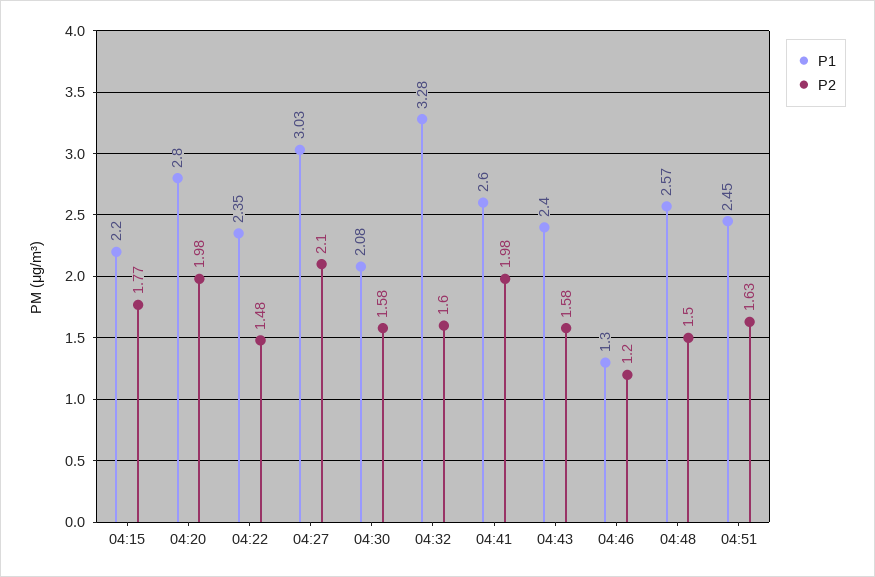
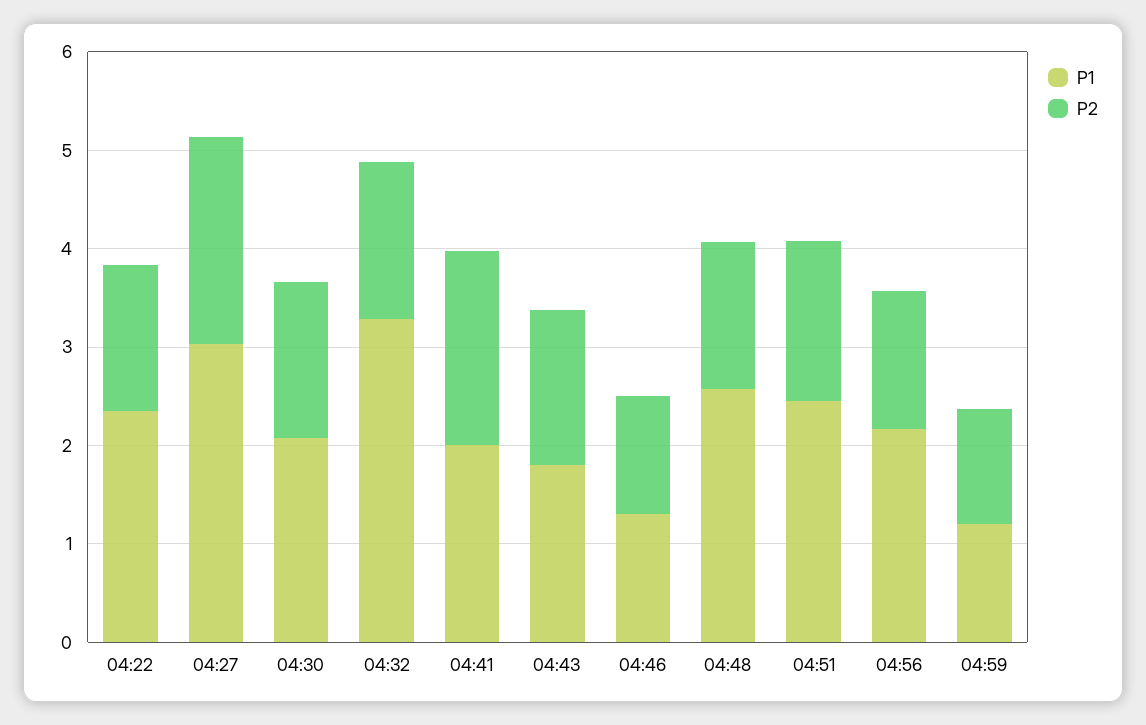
P1, 04:15: 2.2 -> none
P2, 04:15: 1.77 -> none
P1, 04:20: 2.8 -> none
P2, 04:20: 1.98 -> none
P1, 04:41: 2.6 -> 2
P1, 04:43: 2.4 -> 1.8
P1, 04:56: none -> 2.2
P2, 04:56: none -> 1.4
P1, 04:59: none -> 1.2
P2, 04:59: none -> 1.2

